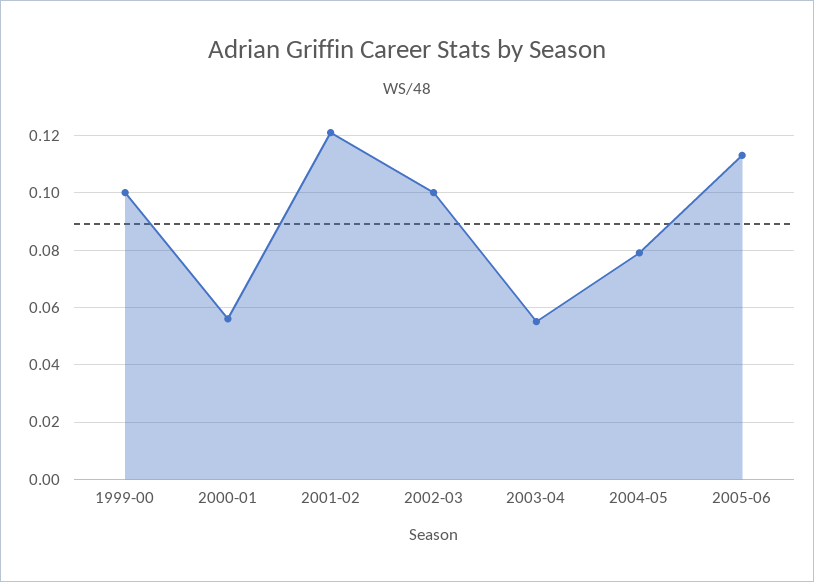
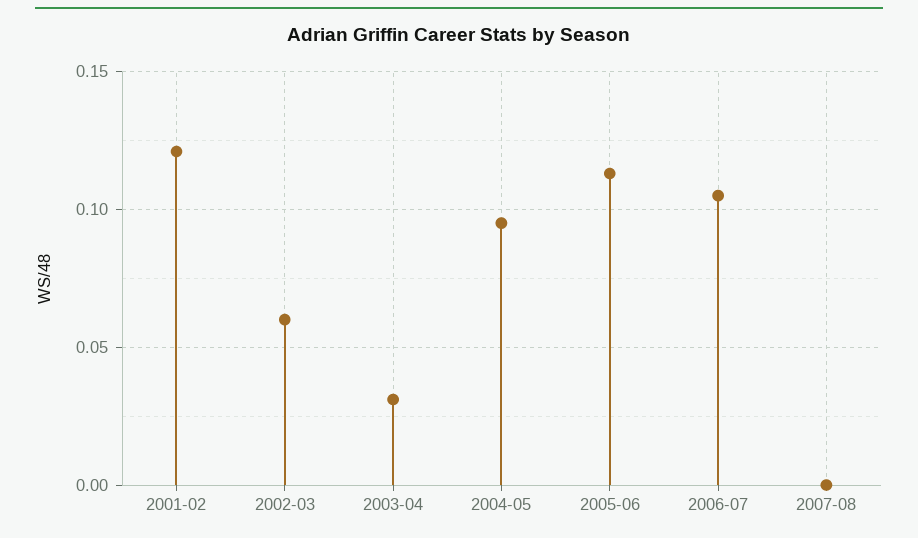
1999-00: 0.1 -> none
2000-01: 0.055 -> none
2002-03: 0.1 -> 0.06
2003-04: 0.055 -> 0.03
2004-05: 0.08 -> 0.095
2006-07: none -> 0.105
2007-08: none -> 0

